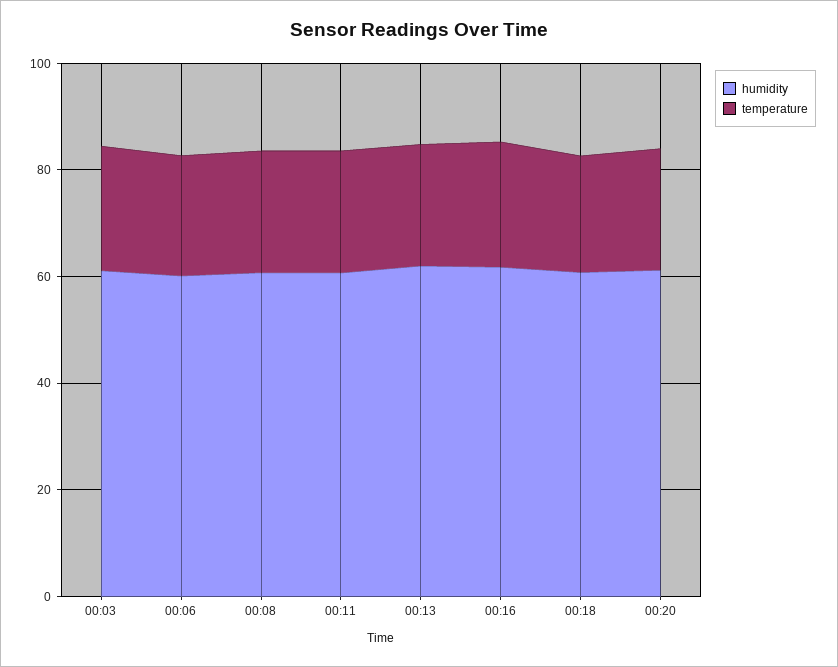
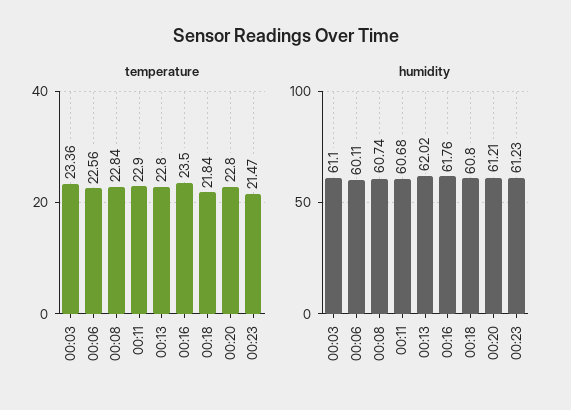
temperature, 00:23: none -> 21.47
humidity, 00:23: none -> 61.23

